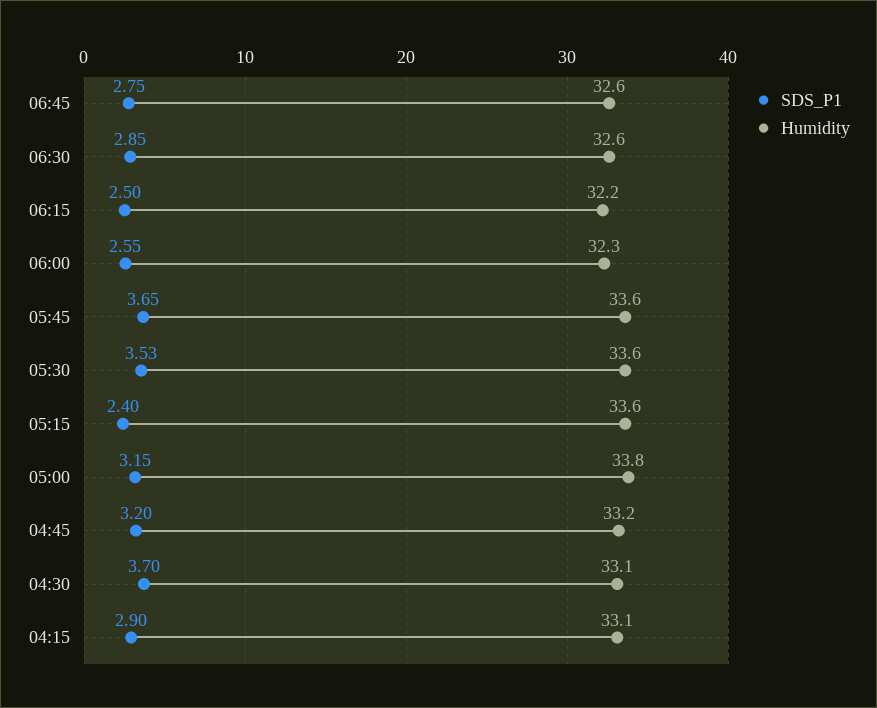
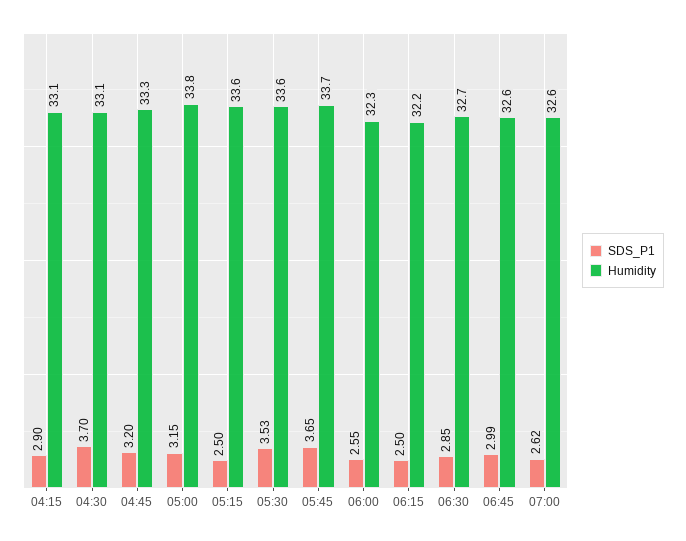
SDS_P1, 06:45: 2.75 -> 2.99
Humidity, 06:30: 32.6 -> 32.7
Humidity, 05:45: 33.6 -> 33.7
SDS_P1, 05:15: 2.4 -> 2.5
Humidity, 04:45: 33.2 -> 33.3
SDS_P1, 07:00: none -> 2.62
Humidity, 07:00: none -> 32.6

